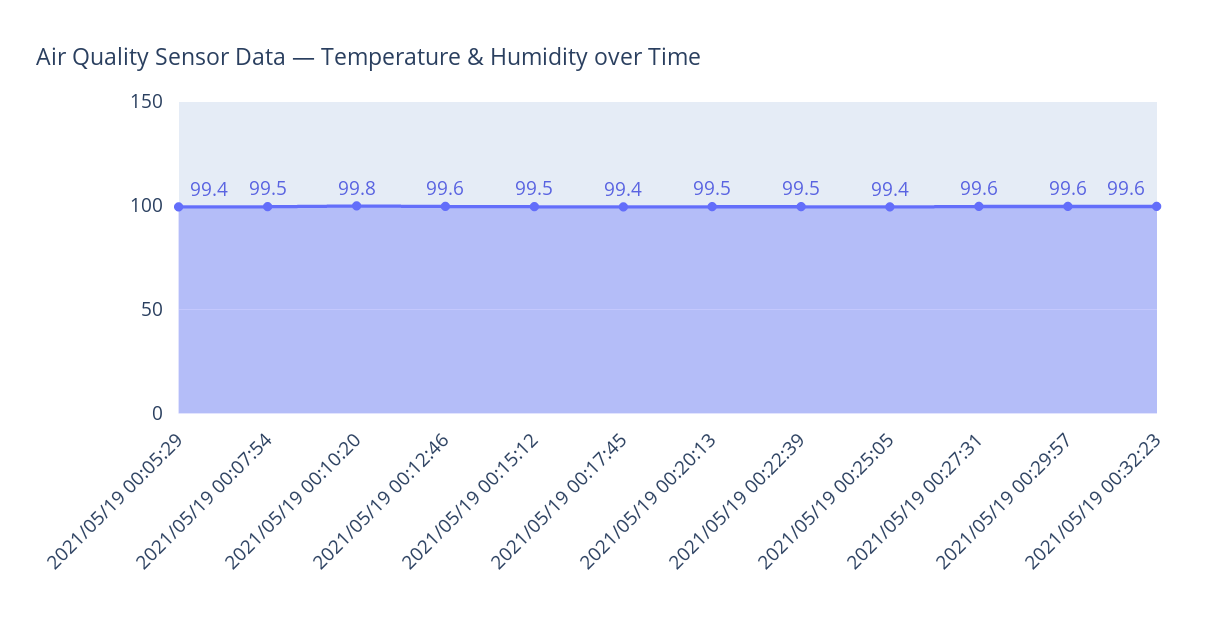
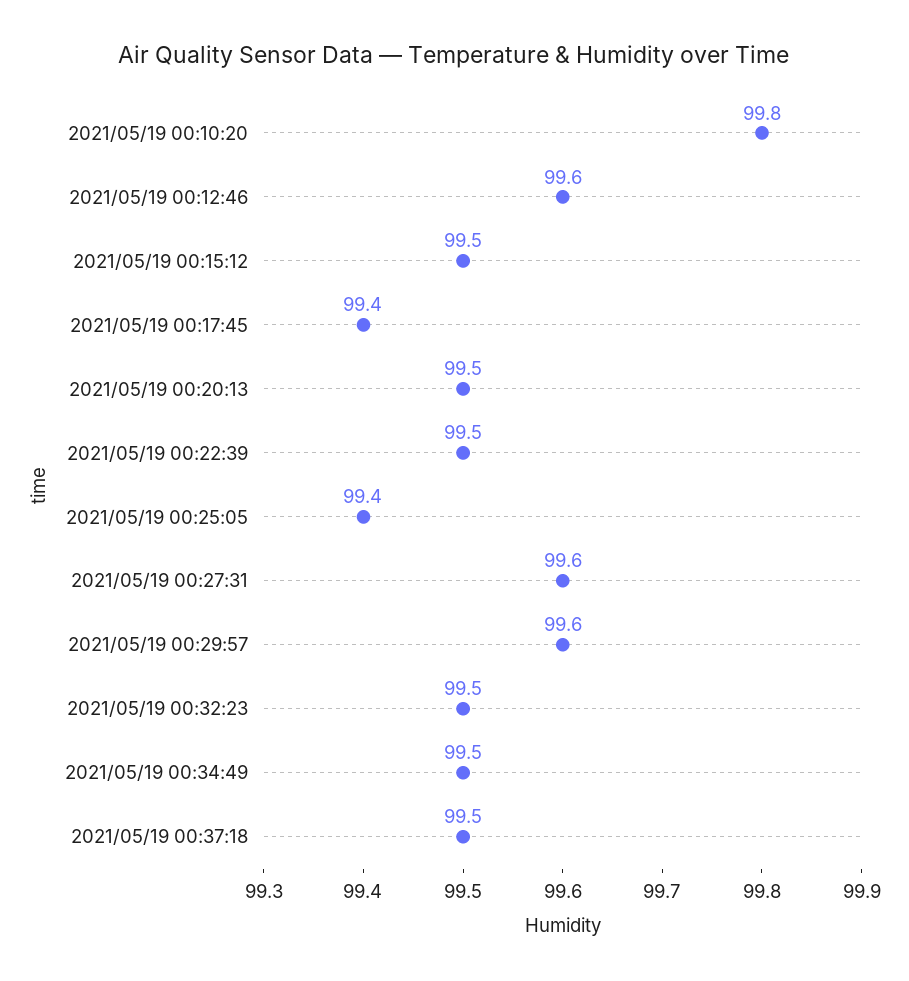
2021/05/19 00:05:29: 99.4 -> none
2021/05/19 00:07:54: 99.5 -> none
2021/05/19 00:32:23: 99.6 -> 99.5
2021/05/19 00:34:49: none -> 99.5
2021/05/19 00:37:18: none -> 99.5

